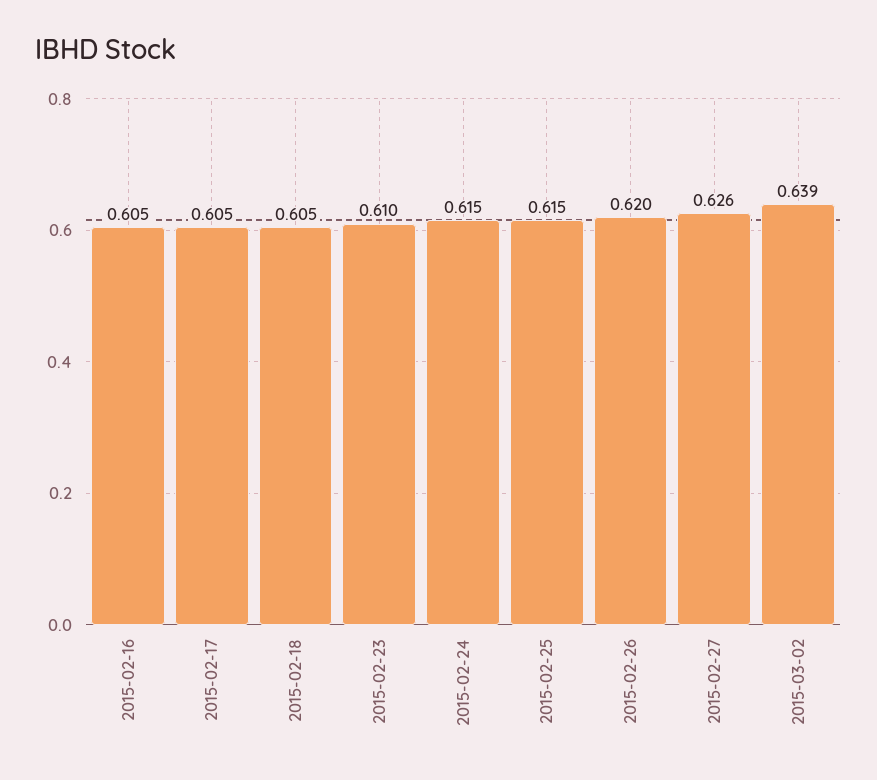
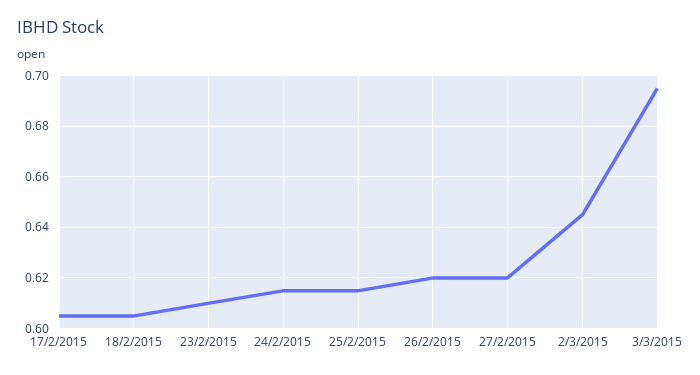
2015-02-16: 0.605 -> none
2015-02-27: 0.626 -> 0.62
2015-03-02: 0.639 -> 0.645
3/3/2015: none -> 0.695

